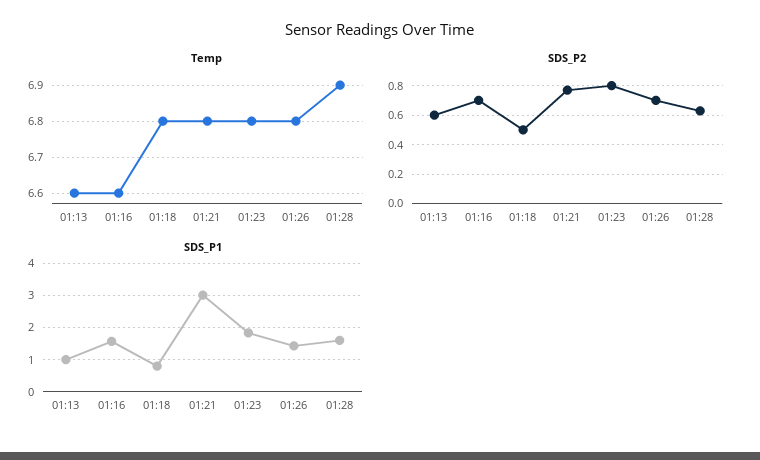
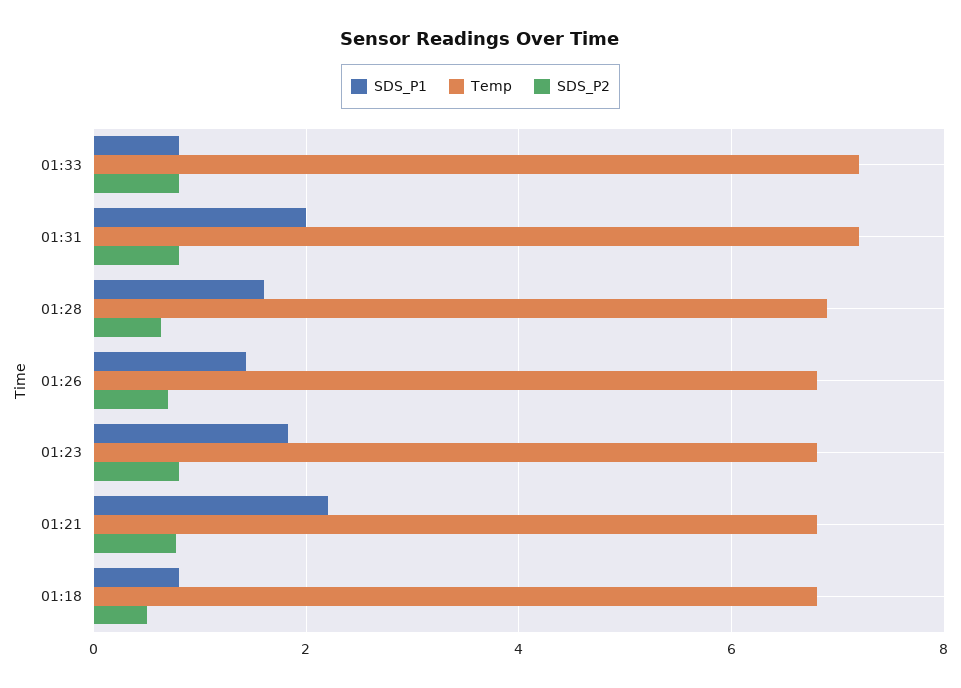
Temp, 01:13: 6.6 -> none
Temp, 01:16: 6.6 -> none
SDS_P2, 01:13: 0.6 -> none
SDS_P2, 01:16: 0.7 -> none
SDS_P1, 01:13: 1 -> none
SDS_P1, 01:16: 1.6 -> none
SDS_P1, 01:21: 3 -> 2.2
SDS_P1, 01:33: none -> 0.8
Temp, 01:33: none -> 7.2
SDS_P2, 01:33: none -> 0.8
SDS_P1, 01:31: none -> 2
Temp, 01:31: none -> 7.2
SDS_P2, 01:31: none -> 0.8

